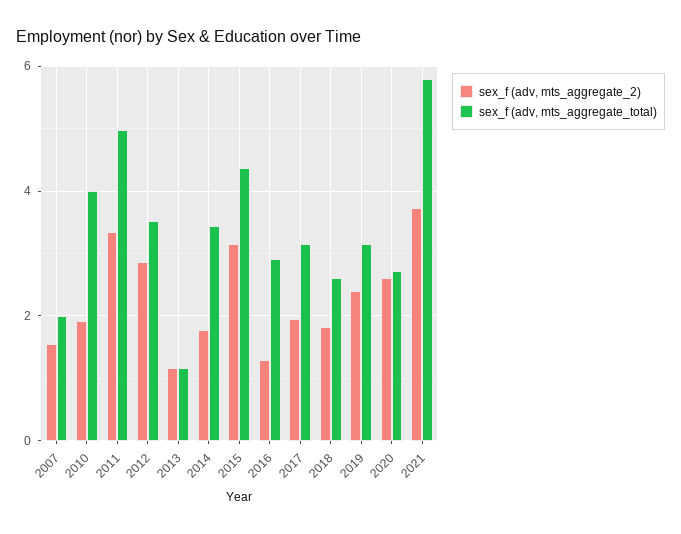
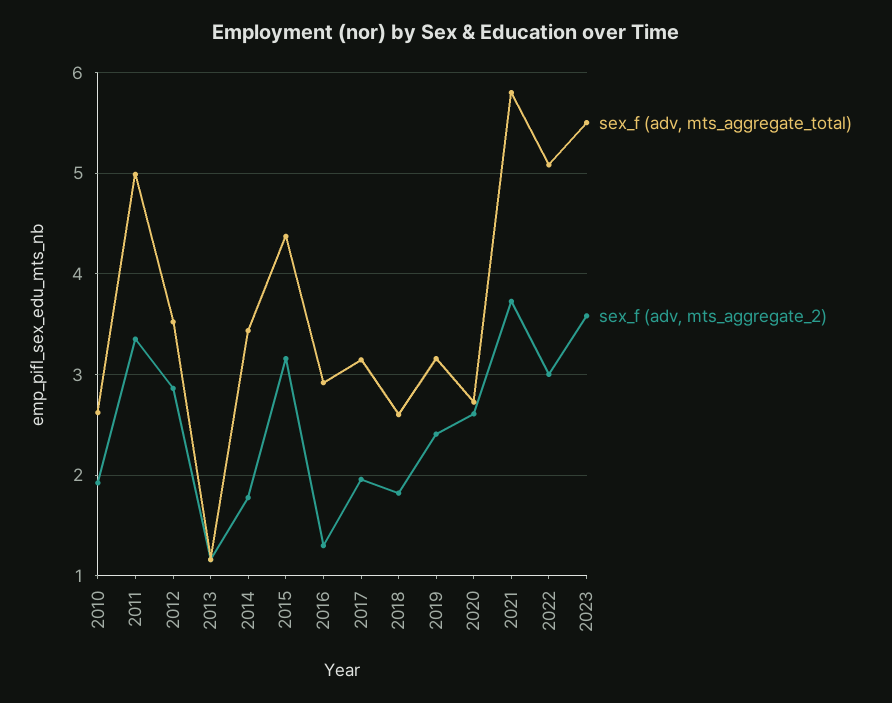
sex_f (adv, mts_aggregate_2), 2007: 1.6 -> none
sex_f (adv, mts_aggregate_total), 2007: 2 -> none
sex_f (adv, mts_aggregate_total), 2010: 4 -> 2.6
sex_f (adv, mts_aggregate_total), 2022: none -> 5.1
sex_f (adv, mts_aggregate_2), 2022: none -> 3
sex_f (adv, mts_aggregate_total), 2023: none -> 5.5
sex_f (adv, mts_aggregate_2), 2023: none -> 3.6

